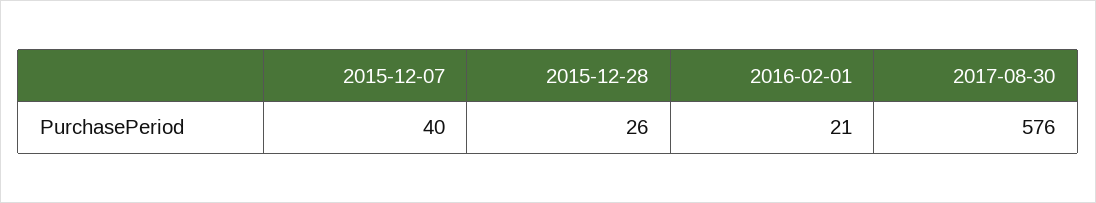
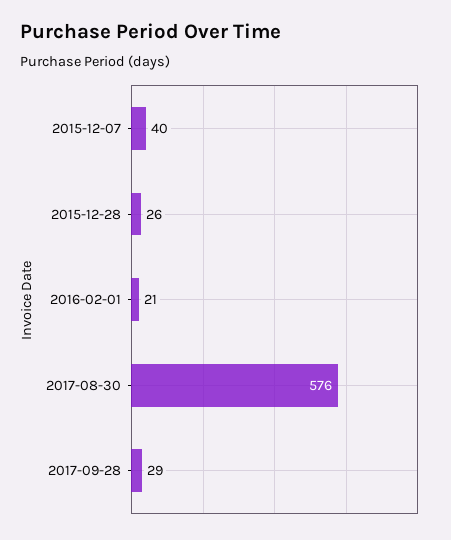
2017-09-28: none -> 29

